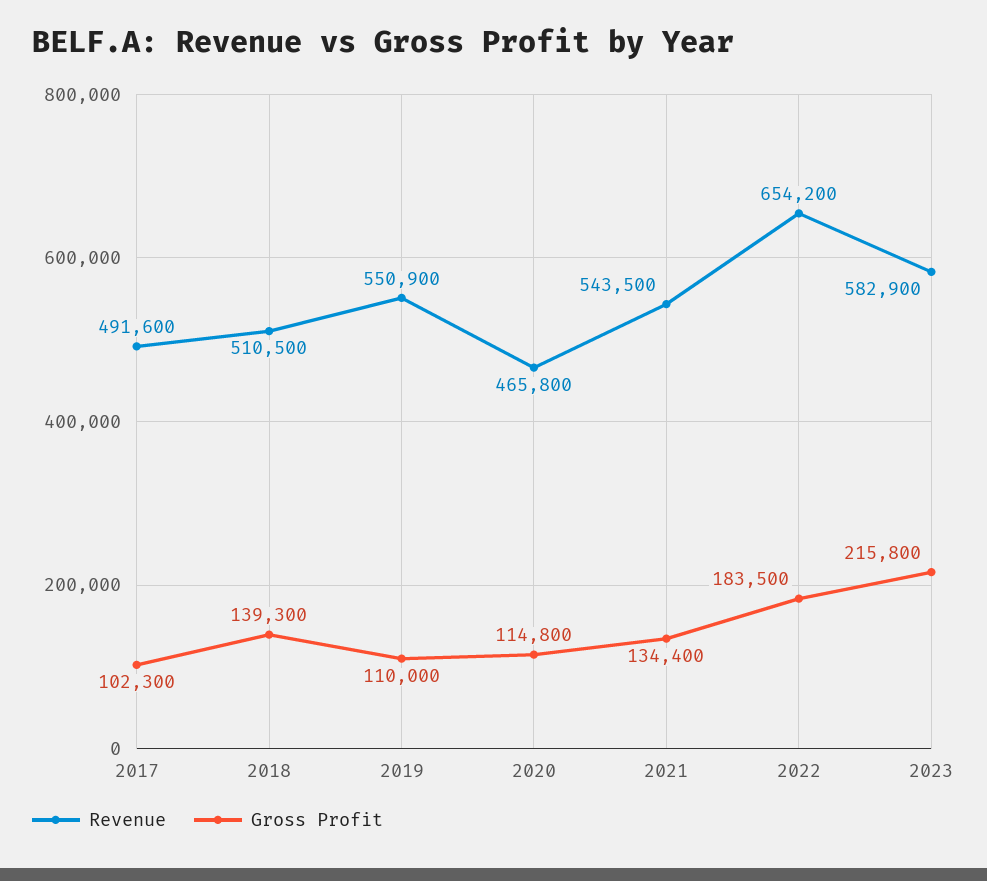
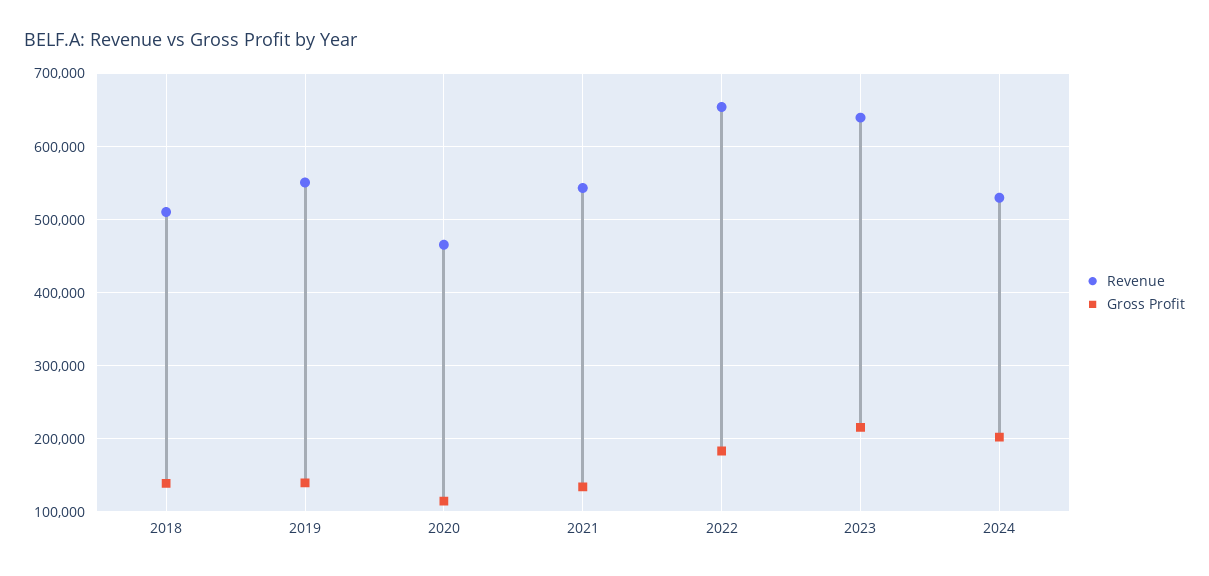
Revenue, 2017: 491600 -> none
Gross Profit, 2017: 102300 -> none
Gross Profit, 2019: 110000 -> 140000
Revenue, 2023: 582900 -> 640000
Revenue, 2024: none -> 530000
Gross Profit, 2024: none -> 200000

